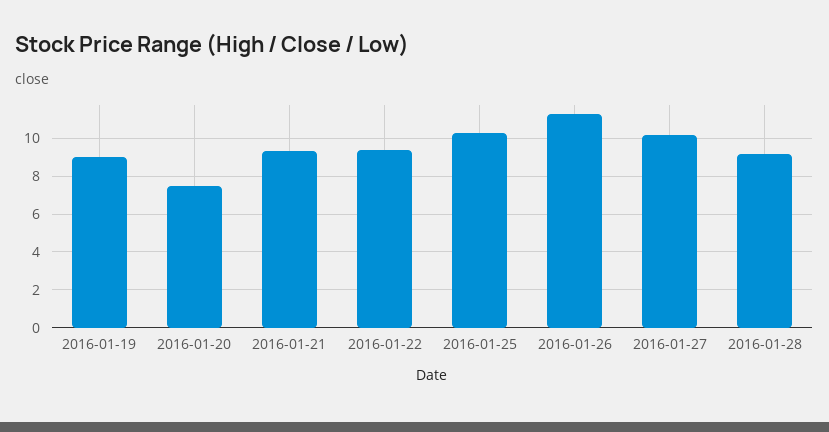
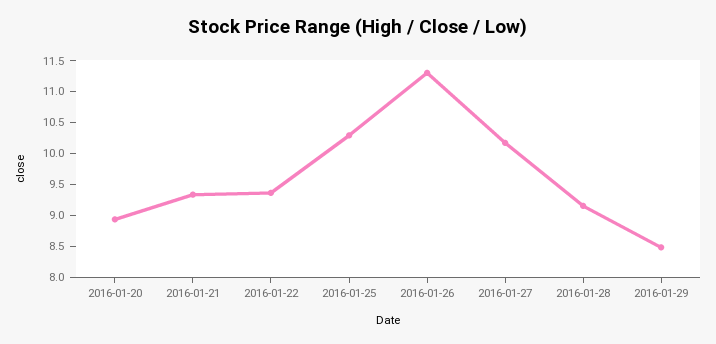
2016-01-19: 9 -> none
2016-01-20: 7.5 -> 9
2016-01-29: none -> 8.5

